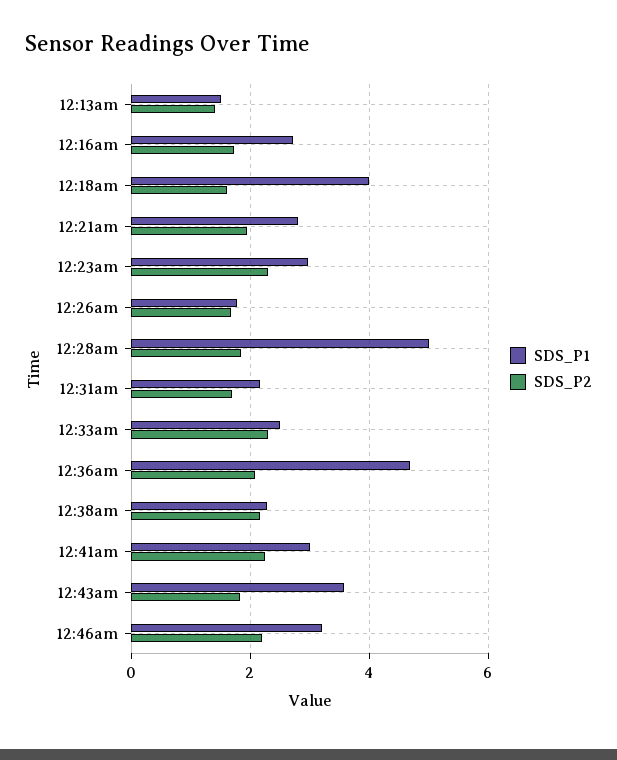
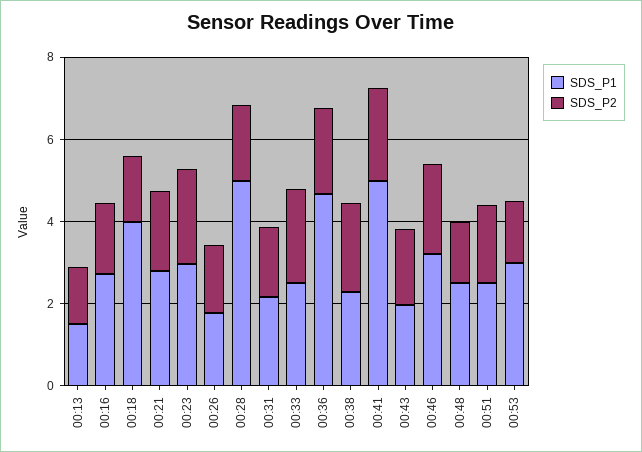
SDS_P1, 12:41am: 3 -> 5
SDS_P1, 12:43am: 3.6 -> 2
SDS_P1, 00:48: none -> 2.5
SDS_P2, 00:48: none -> 1.5
SDS_P1, 00:51: none -> 2.5
SDS_P2, 00:51: none -> 2
SDS_P1, 00:53: none -> 3
SDS_P2, 00:53: none -> 1.5

